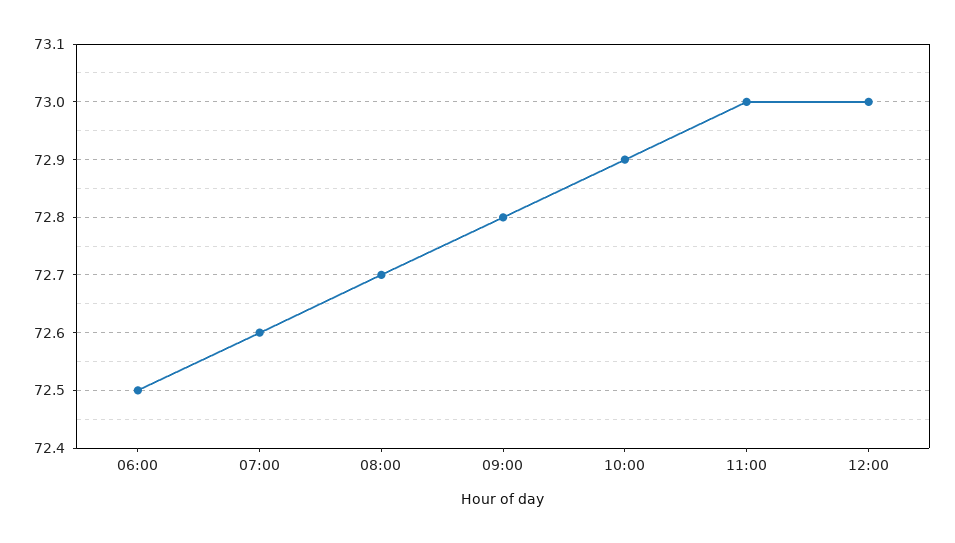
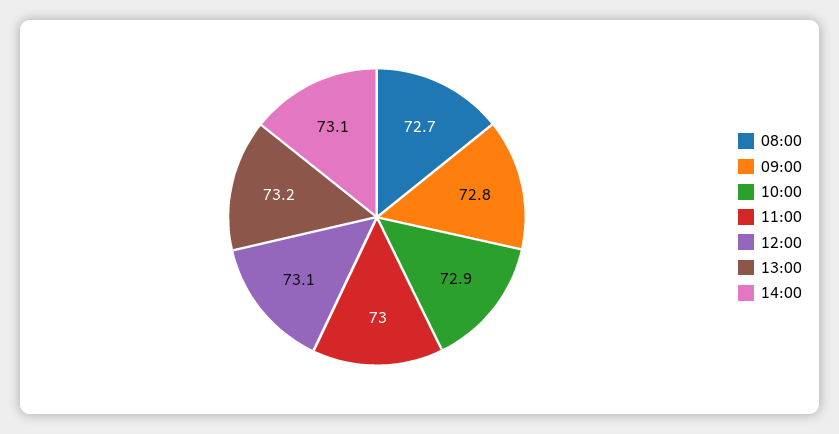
06:00: 72.5 -> none
07:00: 72.6 -> none
12:00: 73 -> 73.1
13:00: none -> 73.2
14:00: none -> 73.1

